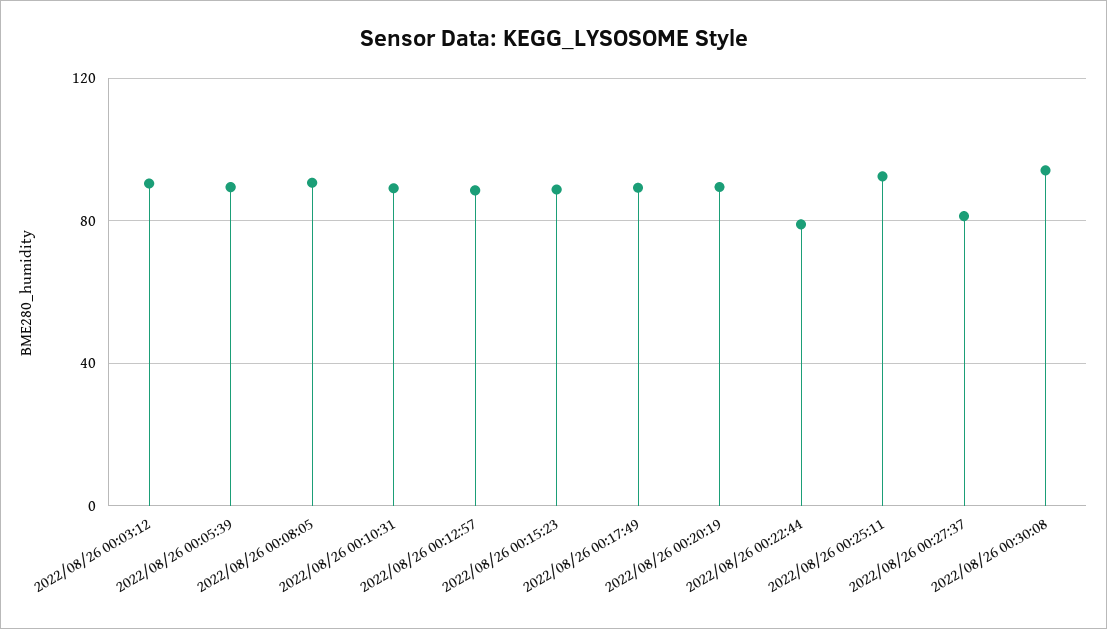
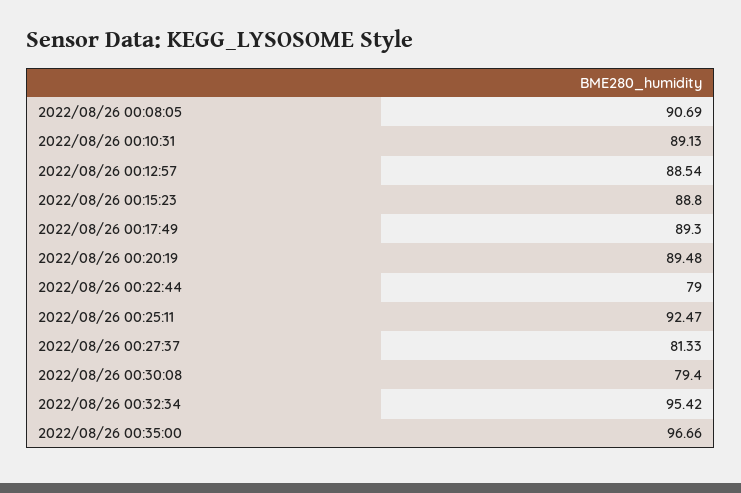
2022/08/26 00:03:12: 90 -> none
2022/08/26 00:05:39: 90 -> none
2022/08/26 00:30:08: 95 -> 79.4
2022/08/26 00:32:34: none -> 95.42
2022/08/26 00:35:00: none -> 96.66

